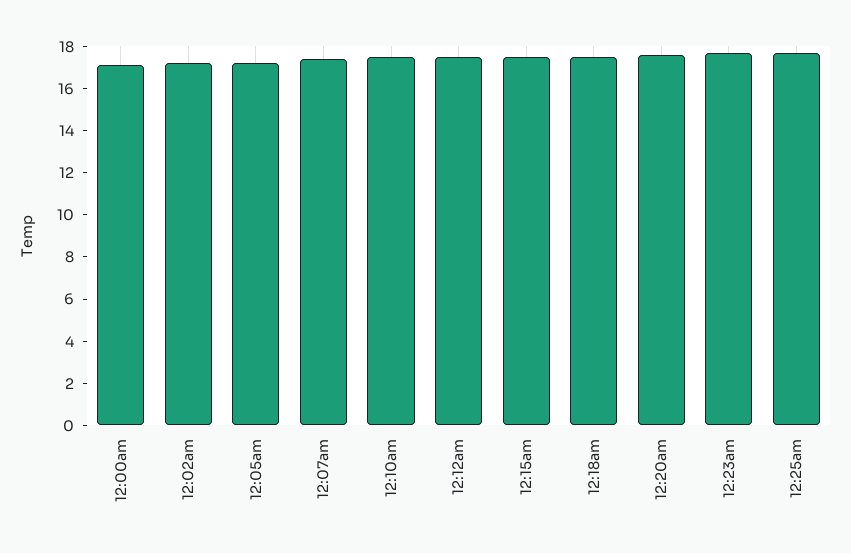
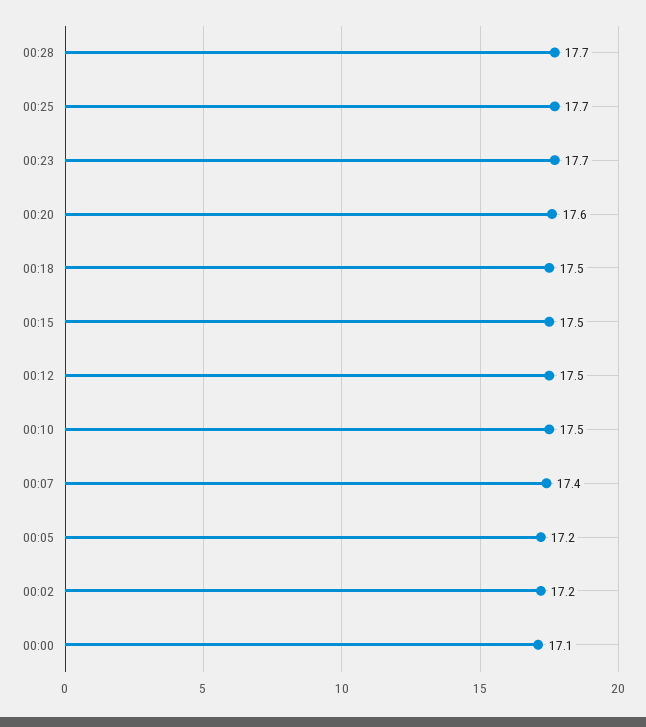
00:28: none -> 17.7

